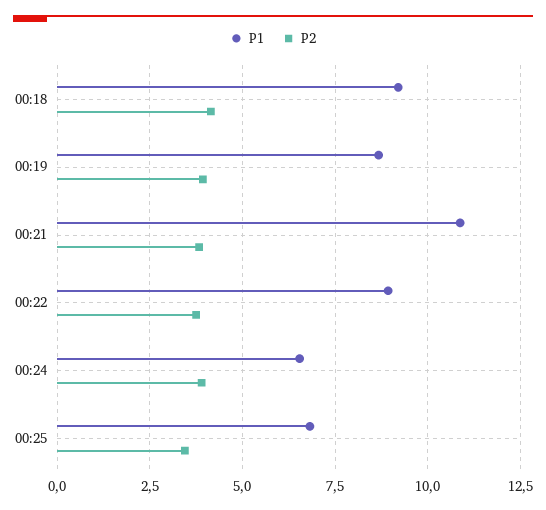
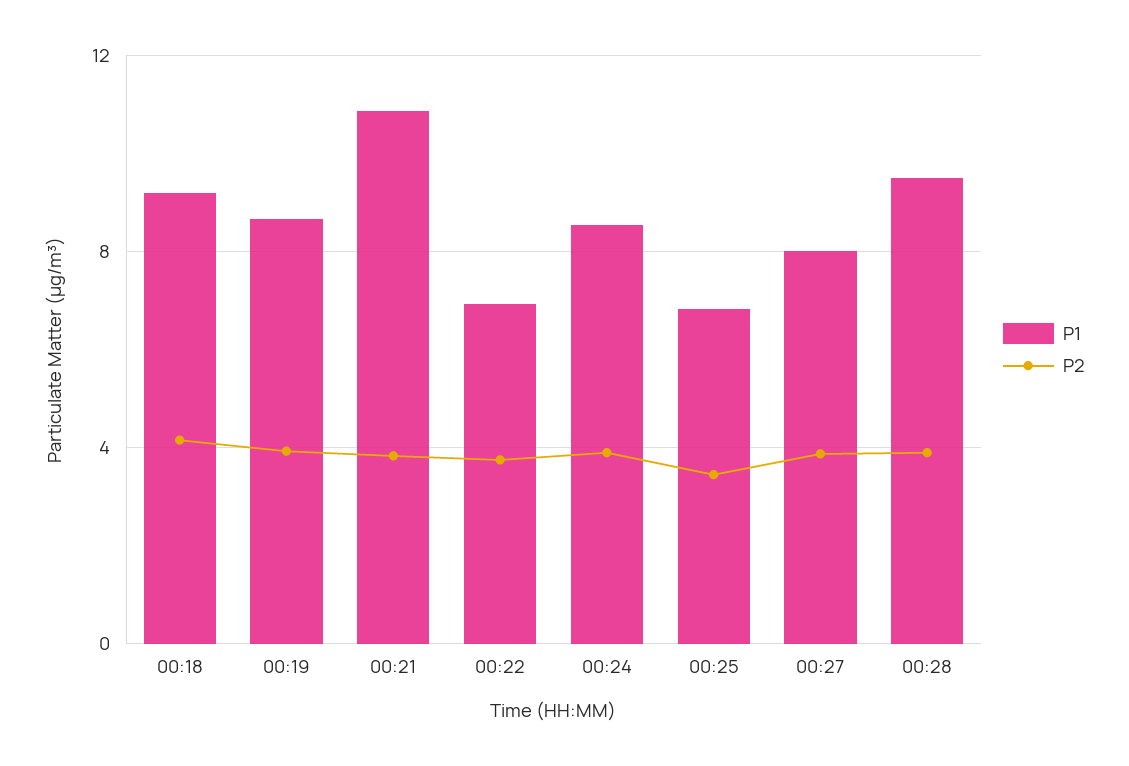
P1, 00:22: 9 -> 7
P1, 00:24: 6.5 -> 8.5
P1, 00:27: none -> 8
P2, 00:27: none -> 4
P1, 00:28: none -> 9.5
P2, 00:28: none -> 4

